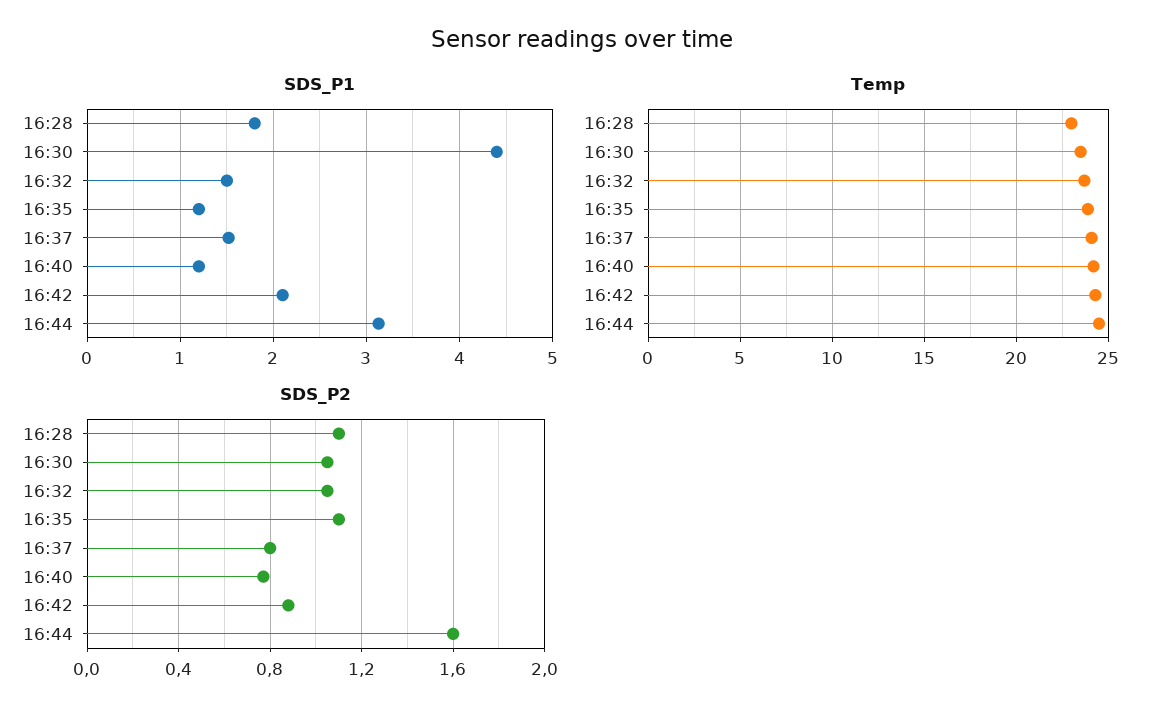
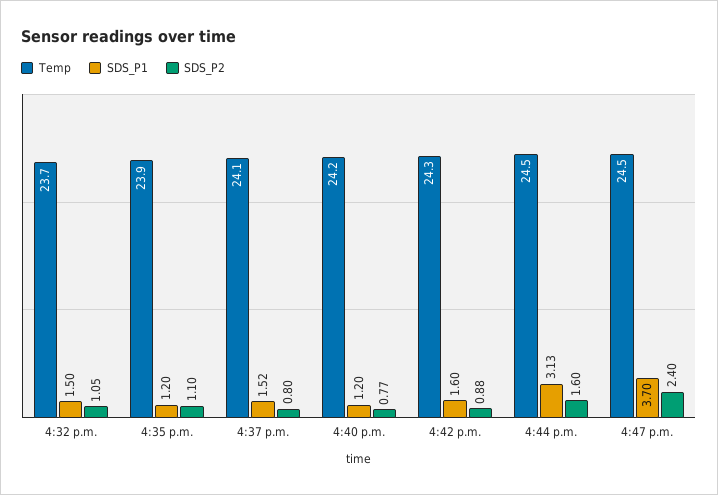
SDS_P1, 16:28: 1.8 -> none
SDS_P1, 16:30: 4.4 -> none
SDS_P1, 16:42: 2.1 -> 1.6
Temp, 16:28: 23 -> none
Temp, 16:30: 23.5 -> none
SDS_P2, 16:28: 1.1 -> none
SDS_P2, 16:30: 1.05 -> none
Temp, 4:47 p.m.: none -> 24.5
SDS_P1, 4:47 p.m.: none -> 3.7
SDS_P2, 4:47 p.m.: none -> 2.4

